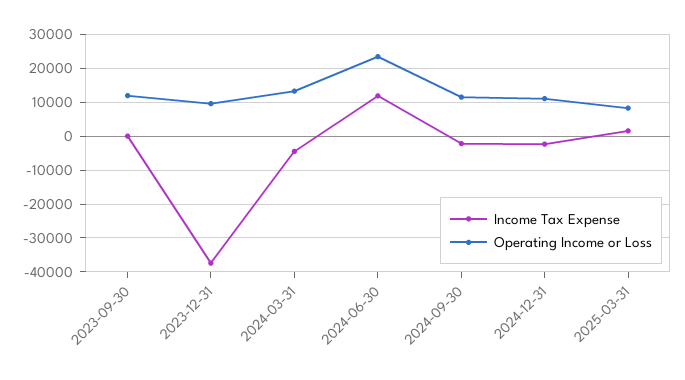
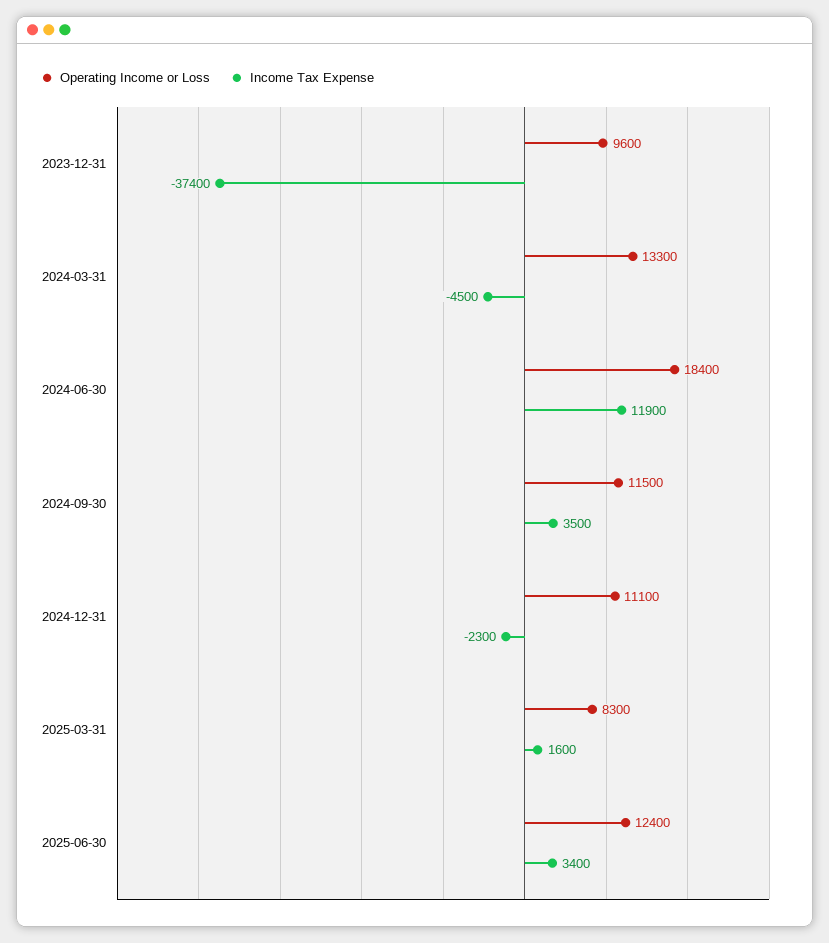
Income Tax Expense, 2023-09-30: 0 -> none
Operating Income or Loss, 2023-09-30: 12000 -> none
Operating Income or Loss, 2024-06-30: 24000 -> 18400
Income Tax Expense, 2024-09-30: -2000 -> 3500
Operating Income or Loss, 2025-06-30: none -> 12400
Income Tax Expense, 2025-06-30: none -> 3400

